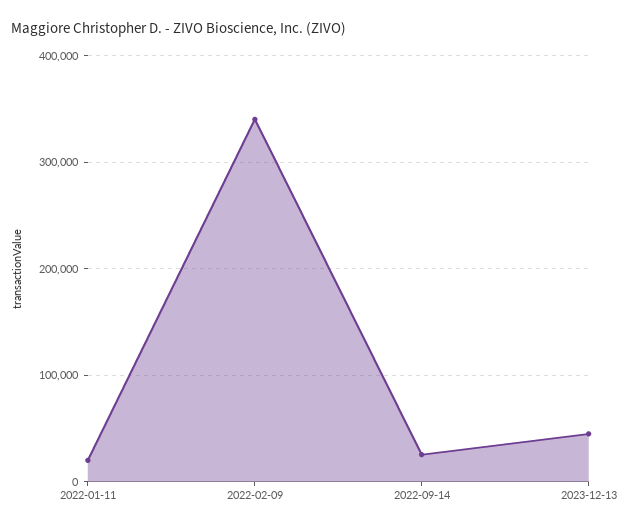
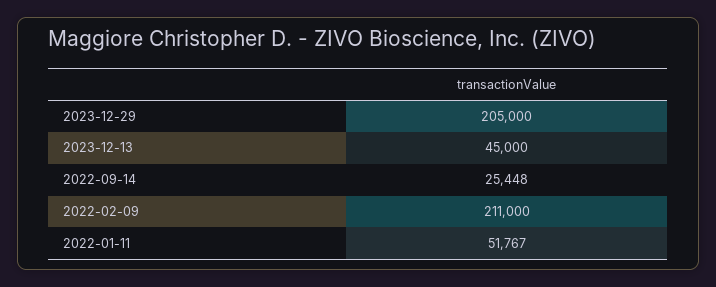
2022-01-11: 20000 -> 51767
2022-02-09: 340000 -> 211000
2023-12-29: none -> 205000

